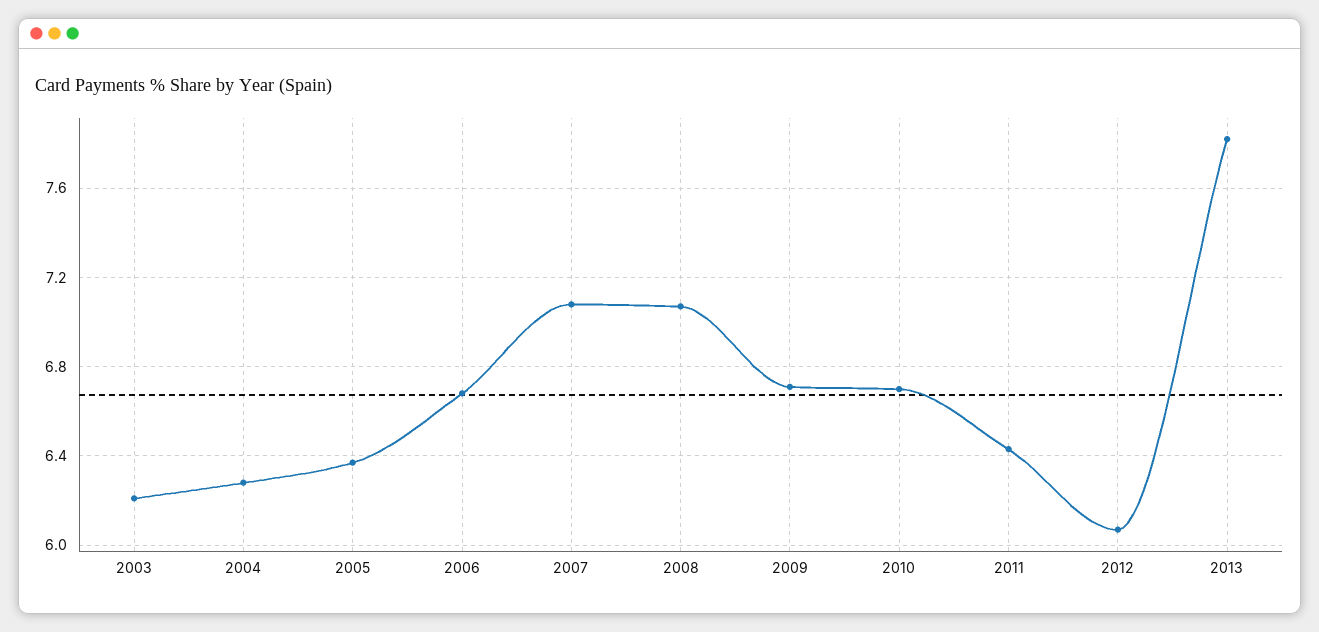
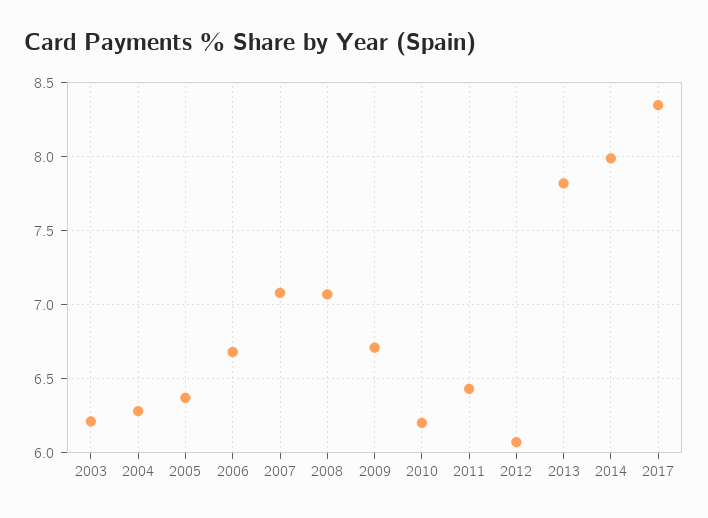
2010: 6.7 -> 6.2
2014: none -> 8
2017: none -> 8.35

